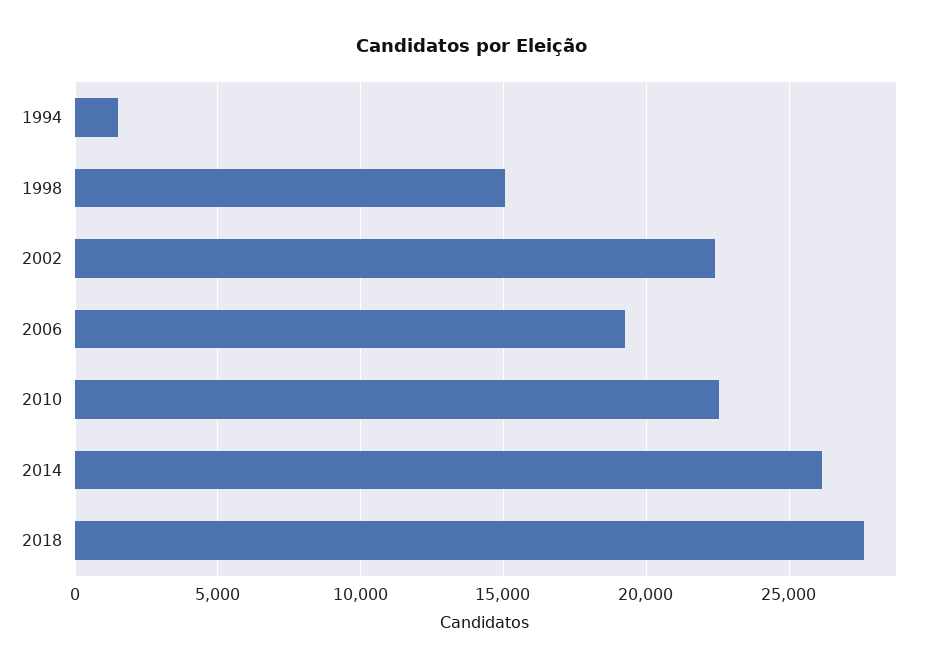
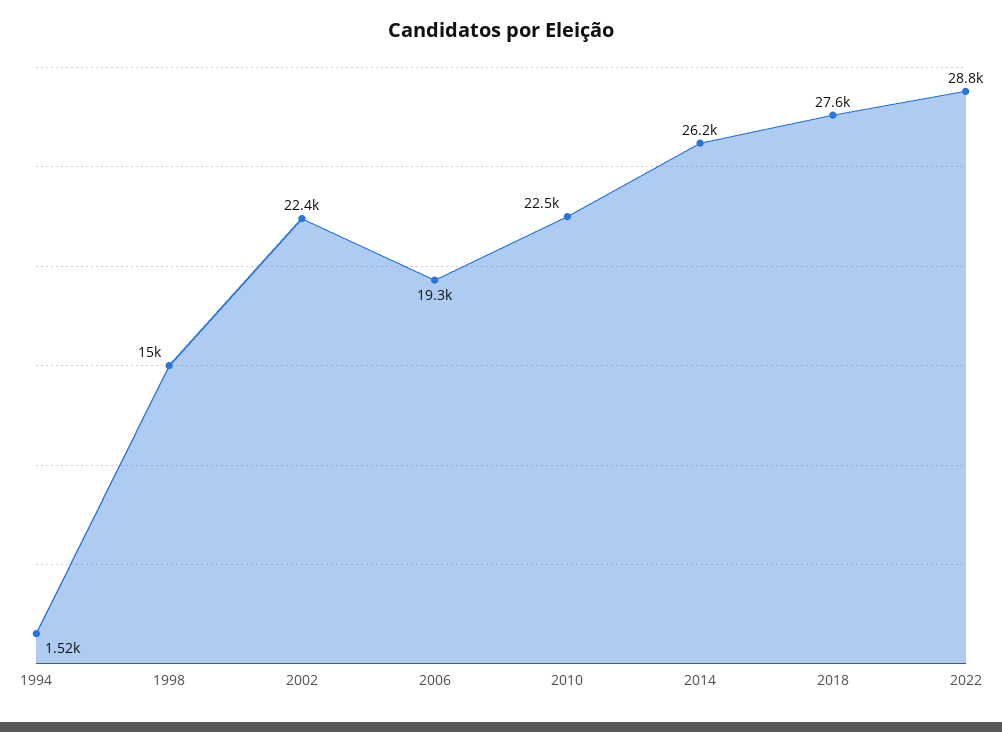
2022: none -> 28800

